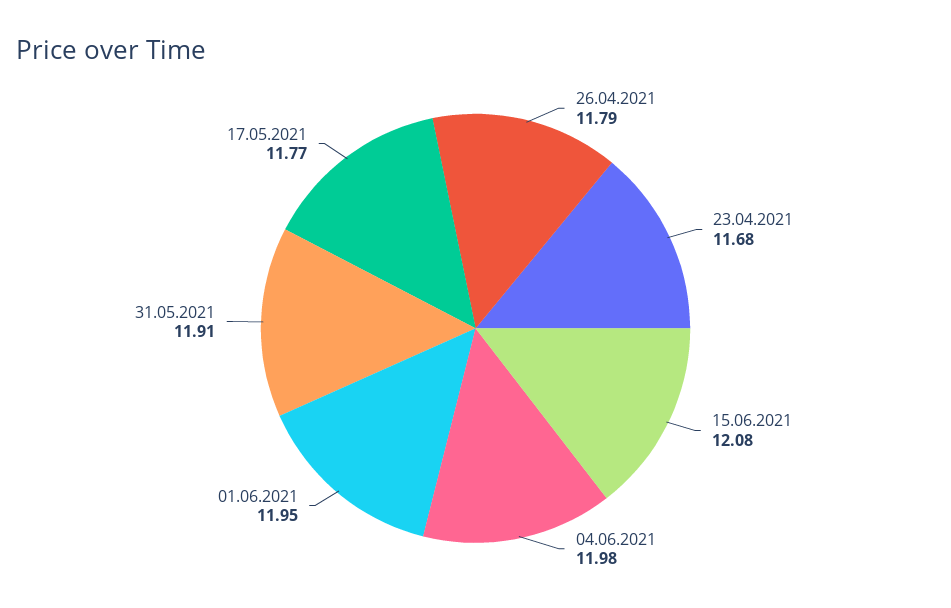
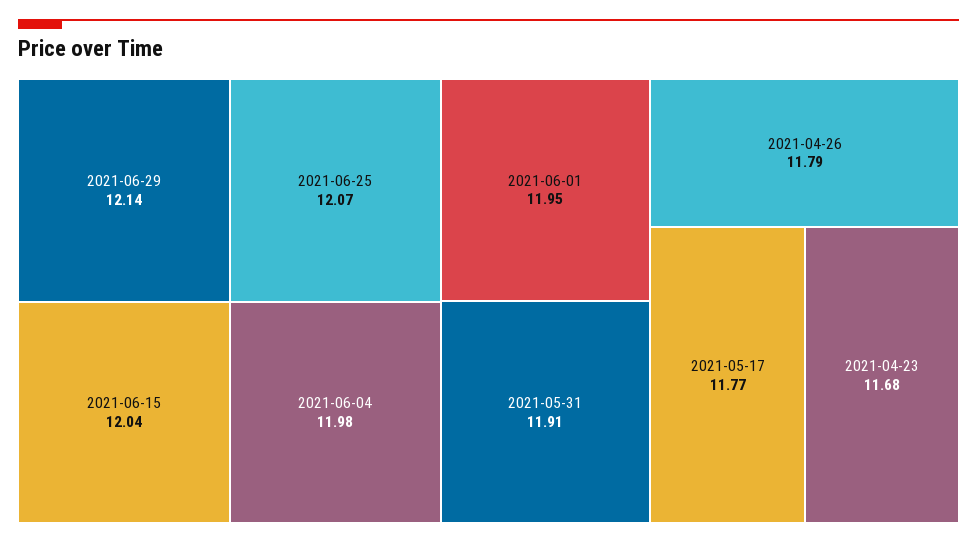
15.06.2021: 12.08 -> 12.04
2021-06-29: none -> 12.14
2021-06-25: none -> 12.07

